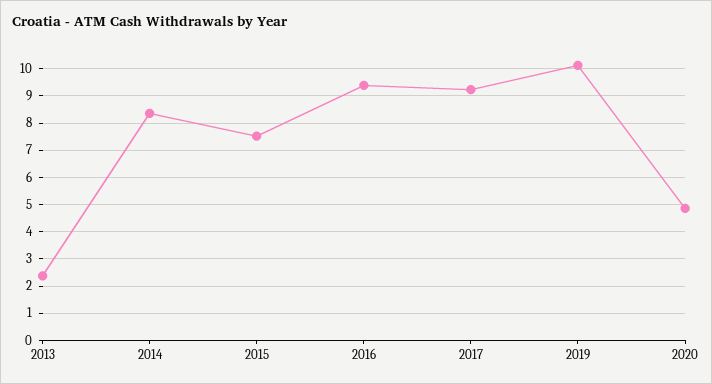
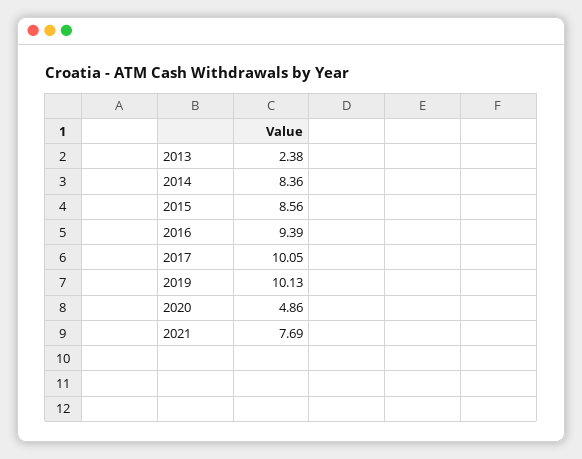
2015: 7.5 -> 8.56
2017: 9.25 -> 10.05
2021: none -> 7.69

